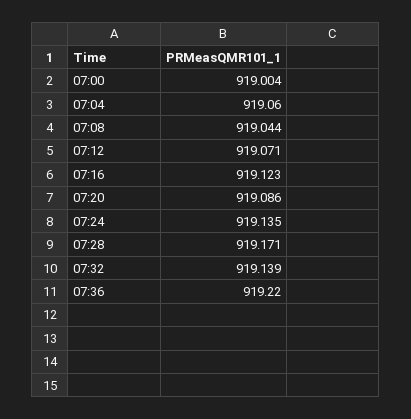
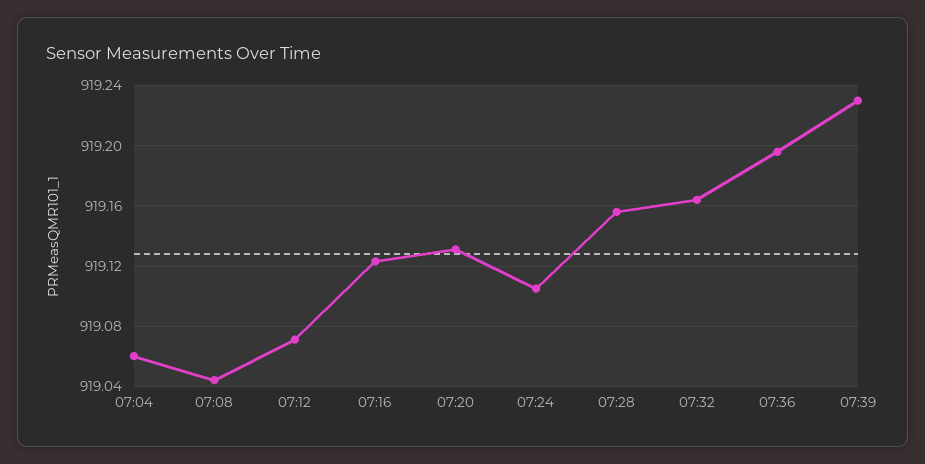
07:00: 919.004 -> none
07:20: 919.086 -> 919.13
07:24: 919.135 -> 919.105
07:28: 919.171 -> 919.155
07:32: 919.139 -> 919.165
07:36: 919.22 -> 919.195
07:39: none -> 919.23

